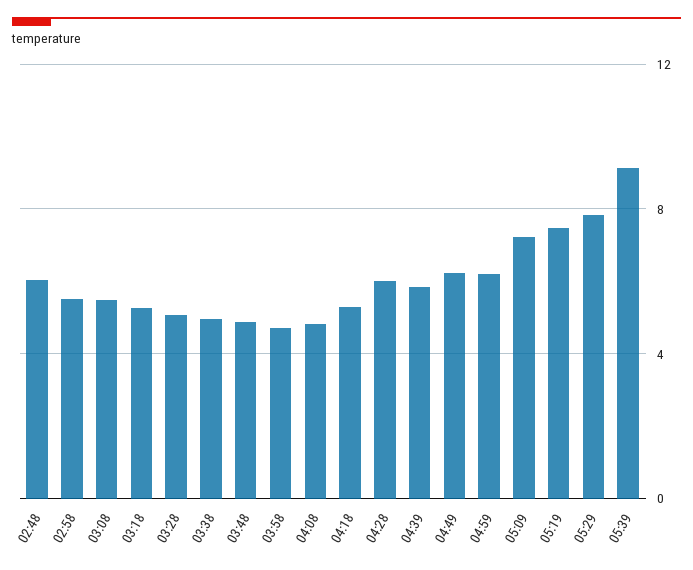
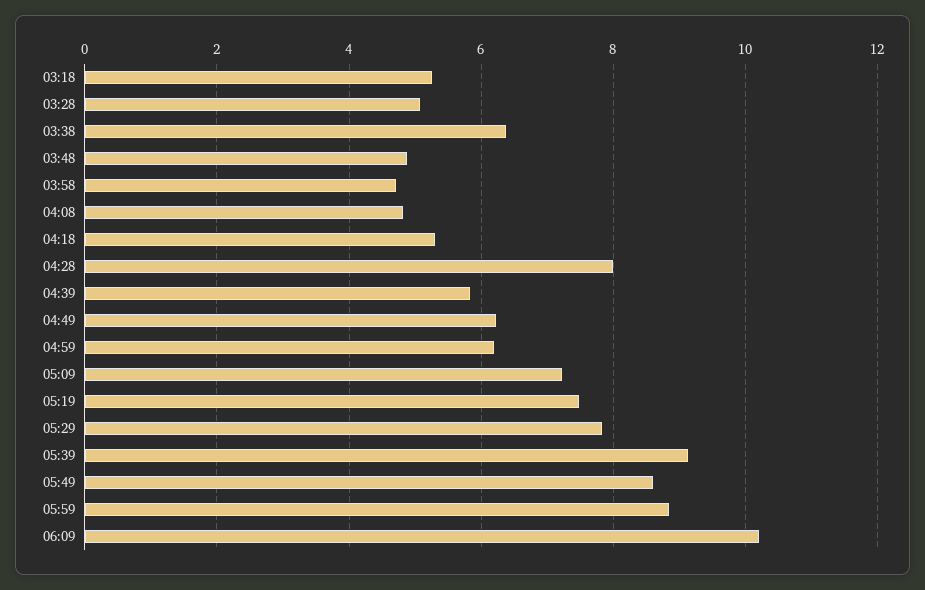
02:48: 6 -> none
02:58: 5.5 -> none
03:08: 5.5 -> none
03:38: 5 -> 6.4
04:28: 6 -> 8
05:49: none -> 8.6
05:59: none -> 8.8
06:09: none -> 10.2

